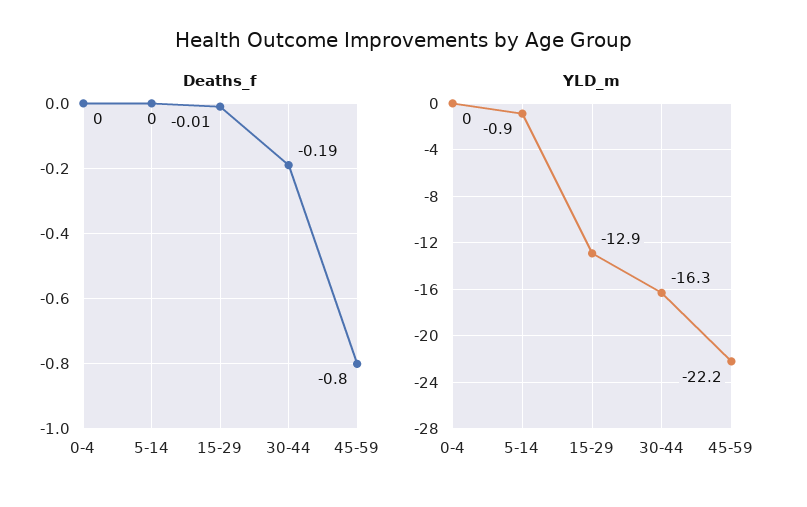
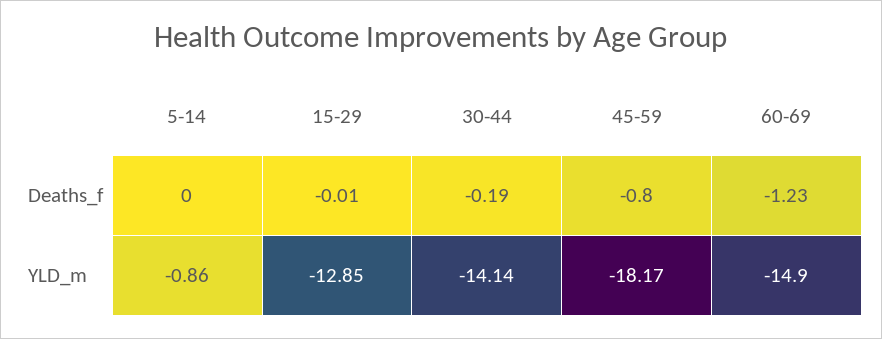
Deaths_f, 0-4: 0 -> none
YLD_m, 0-4: 0 -> none
YLD_m, 30-44: -16.3 -> -14.14
YLD_m, 45-59: -22.2 -> -18.17
Deaths_f, 60-69: none -> -1.23
YLD_m, 60-69: none -> -14.9

